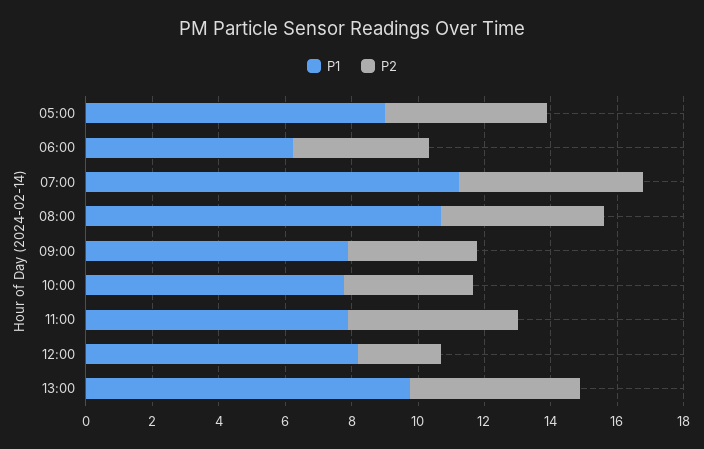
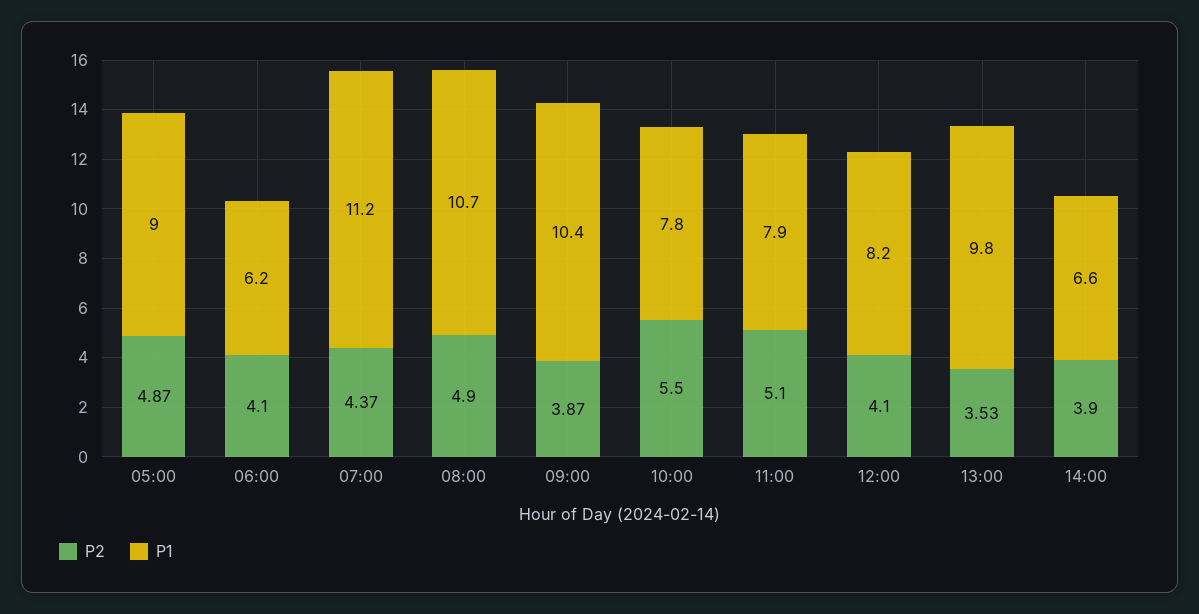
P2, 07:00: 5.5 -> 4.37
P1, 09:00: 8 -> 10.4
P2, 10:00: 4 -> 5.5
P2, 12:00: 2.5 -> 4.1
P2, 13:00: 5 -> 3.53
P2, 14:00: none -> 3.9
P1, 14:00: none -> 6.6

